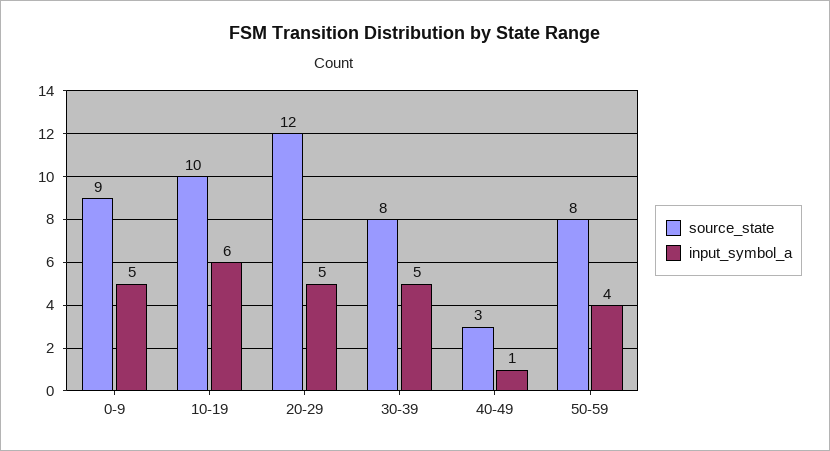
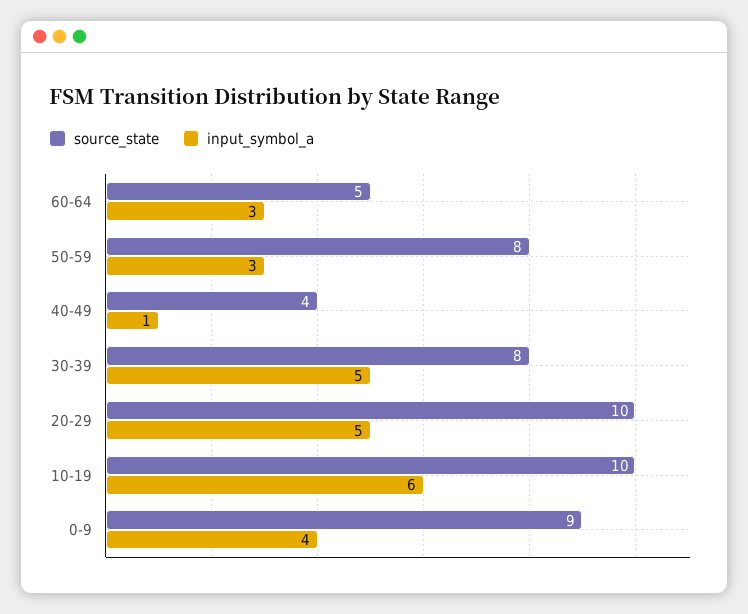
input_symbol_a, 0-9: 5 -> 4
source_state, 20-29: 12 -> 10
source_state, 40-49: 3 -> 4
input_symbol_a, 50-59: 4 -> 3
source_state, 60-64: none -> 5
input_symbol_a, 60-64: none -> 3

